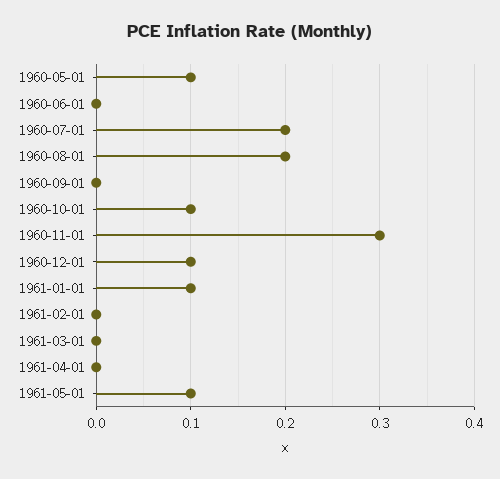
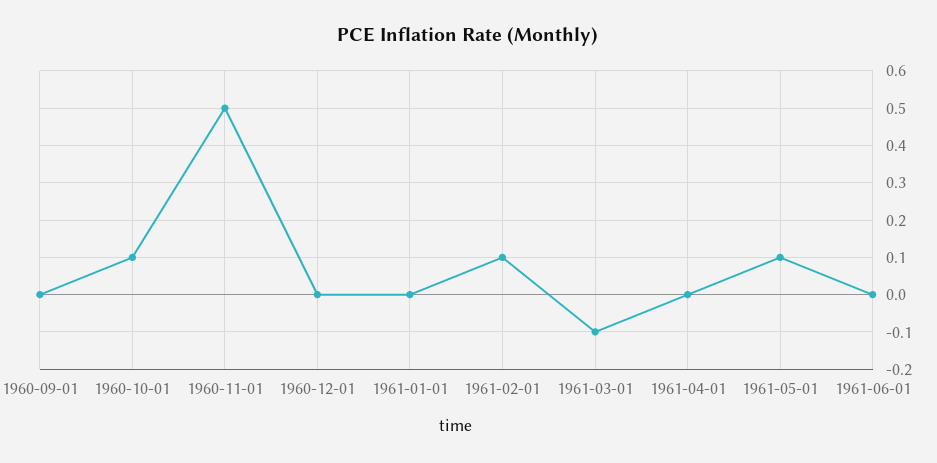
1960-05-01: 0.1 -> none
1960-06-01: 0 -> none
1960-07-01: 0.2 -> none
1960-08-01: 0.2 -> none
1960-11-01: 0.3 -> 0.5
1960-12-01: 0.1 -> 0
1961-01-01: 0.1 -> 0
1961-02-01: 0 -> 0.1
1961-03-01: 0 -> -0.1
1961-06-01: none -> 0

